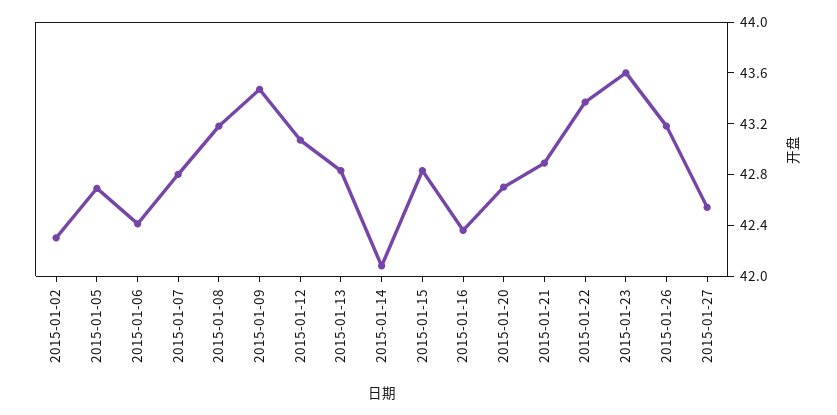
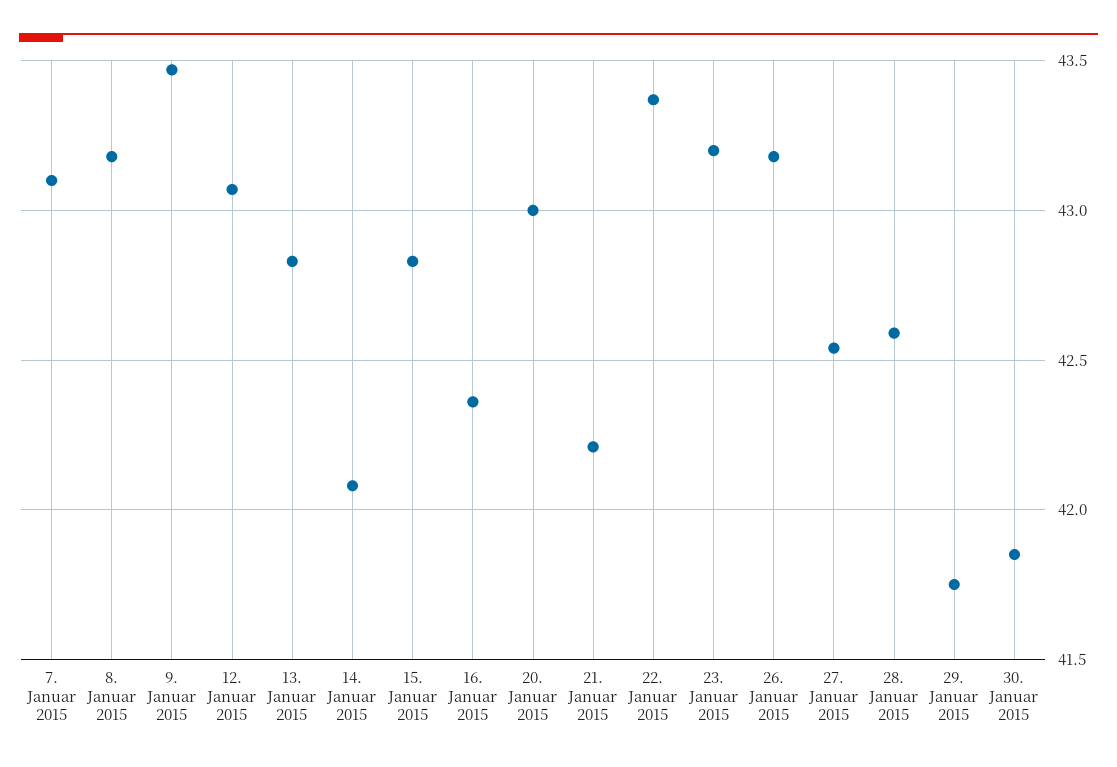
2015-01-02: 42.3 -> none
2015-01-05: 42.7 -> none
2015-01-06: 42.4 -> none
2015-01-07: 42.8 -> 43.1
2015-01-20: 42.7 -> 43
2015-01-21: 42.9 -> 42.2
2015-01-23: 43.6 -> 43.2
28. Januar 2015: none -> 42.6
29. Januar 2015: none -> 41.75
30. Januar 2015: none -> 41.85

